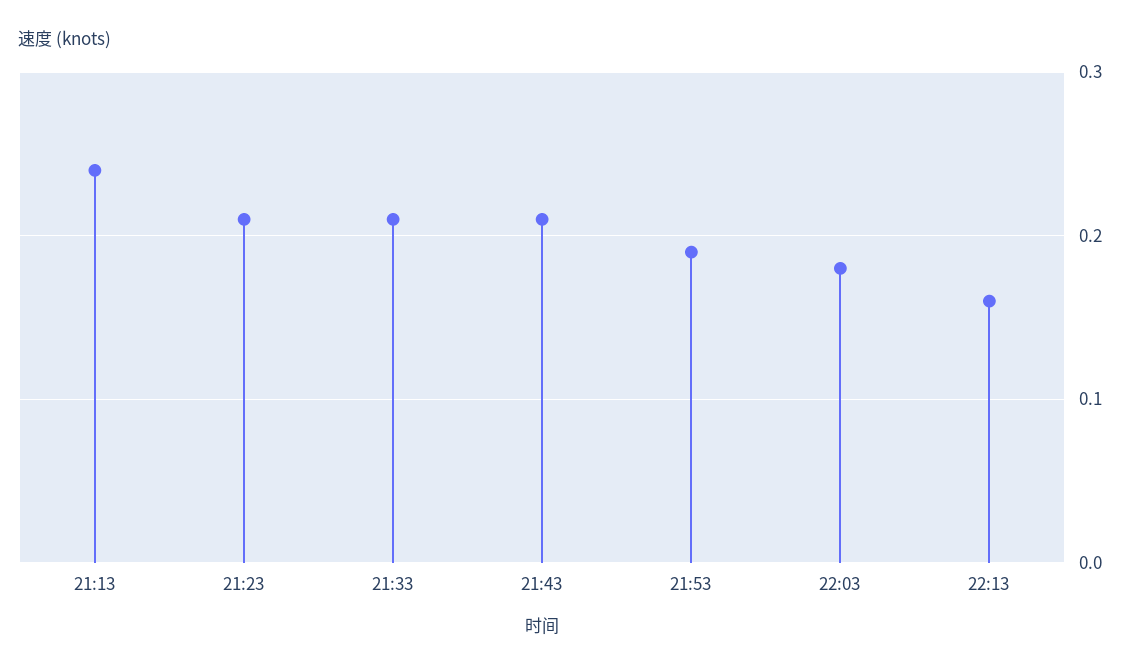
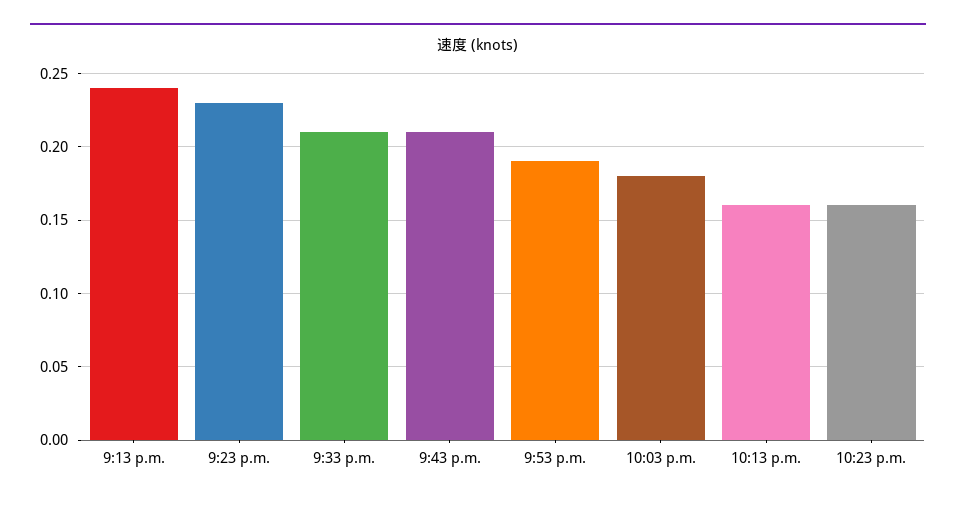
21:23: 0.21 -> 0.23
10:23 p.m.: none -> 0.16

